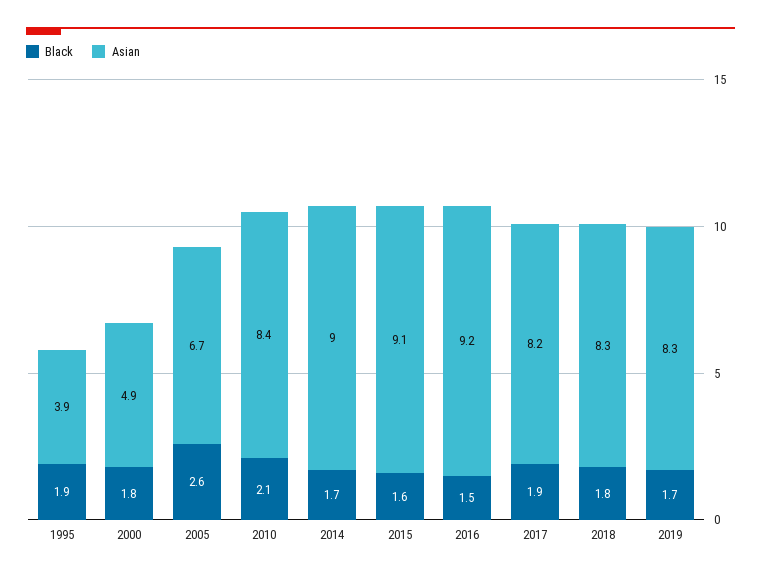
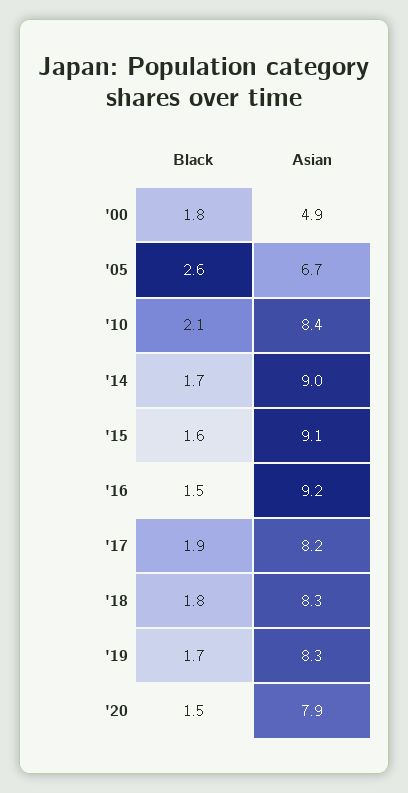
Black, 1995: 1.9 -> none
Asian, 1995: 3.9 -> none
Black, '20: none -> 1.5
Asian, '20: none -> 7.9

